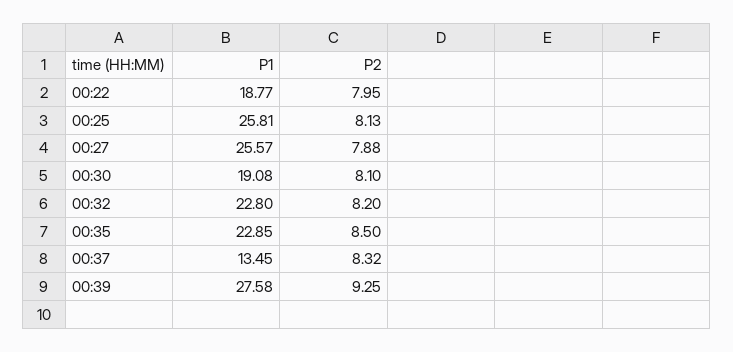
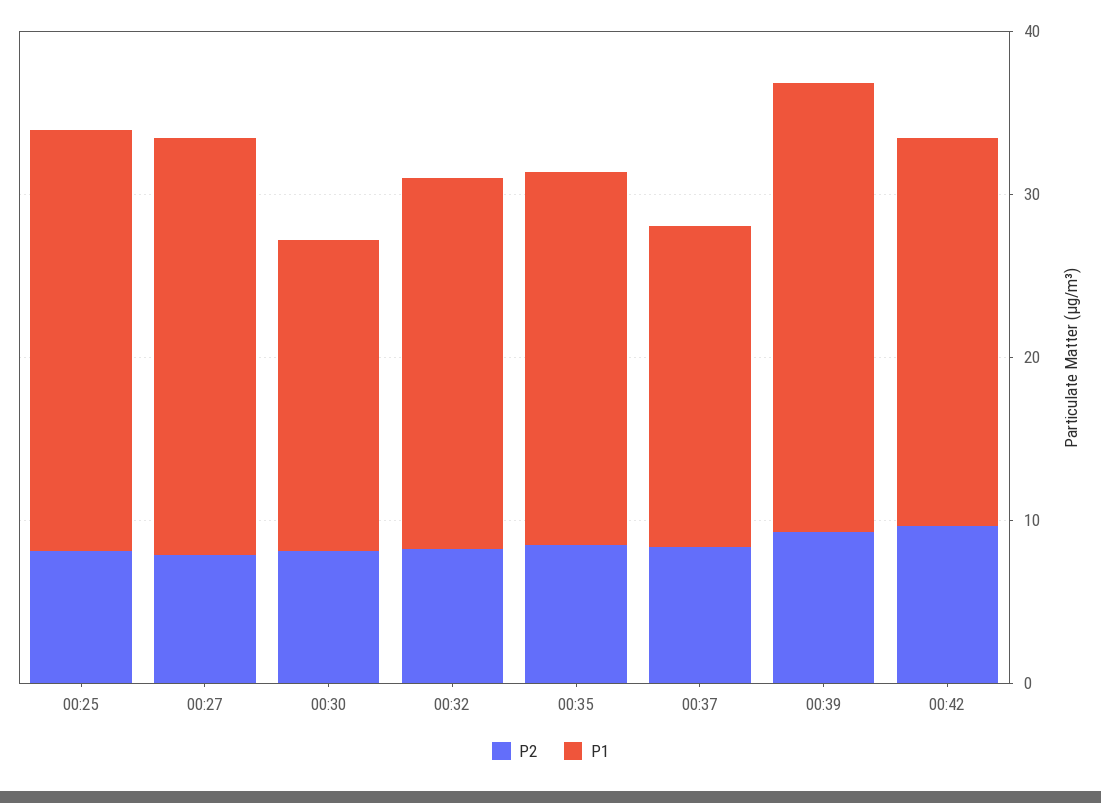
P1, 00:22: 18.77 -> none
P2, 00:22: 7.95 -> none
P1, 00:37: 13.45 -> 20
P2, 00:42: none -> 10
P1, 00:42: none -> 24

